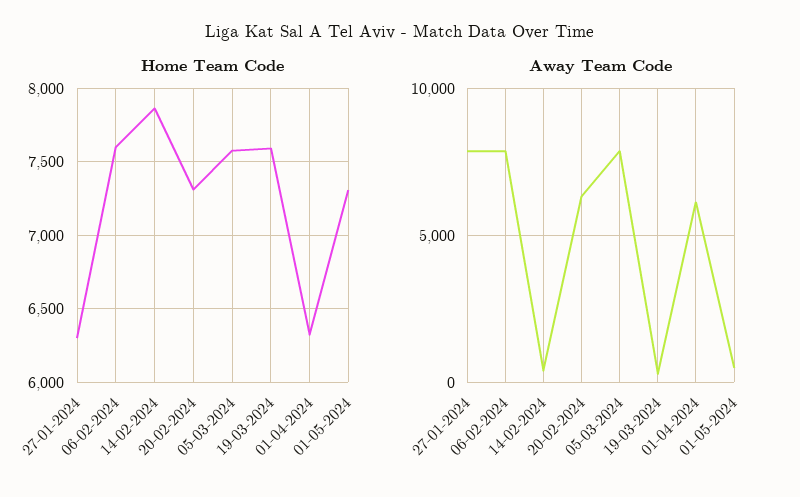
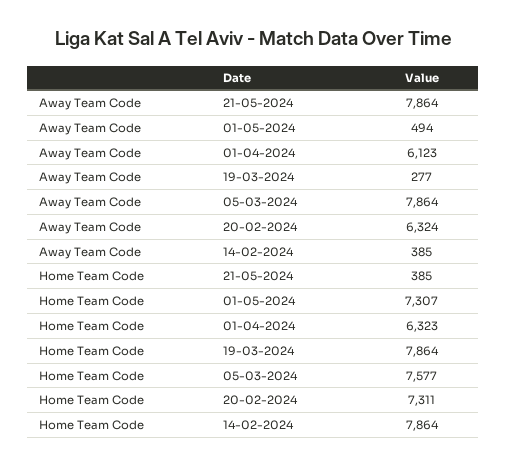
Home Team Code, 27-01-2024: 6300 -> none
Home Team Code, 06-02-2024: 7600 -> none
Home Team Code, 19-03-2024: 7600 -> 7864
Away Team Code, 27-01-2024: 8000 -> none
Away Team Code, 06-02-2024: 8000 -> none
Away Team Code, 21-05-2024: none -> 7864
Home Team Code, 21-05-2024: none -> 385

